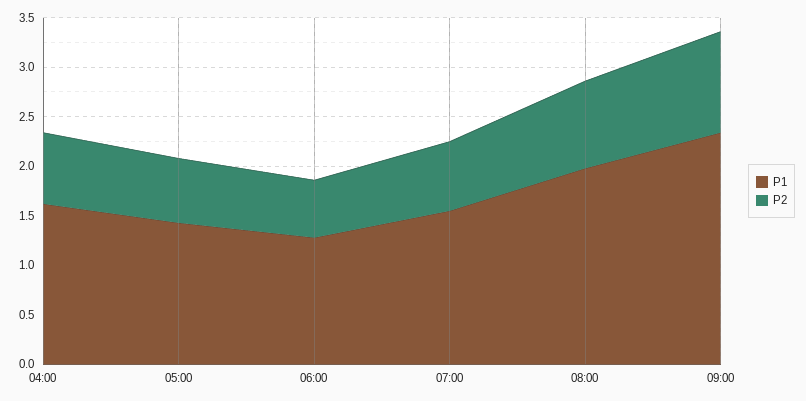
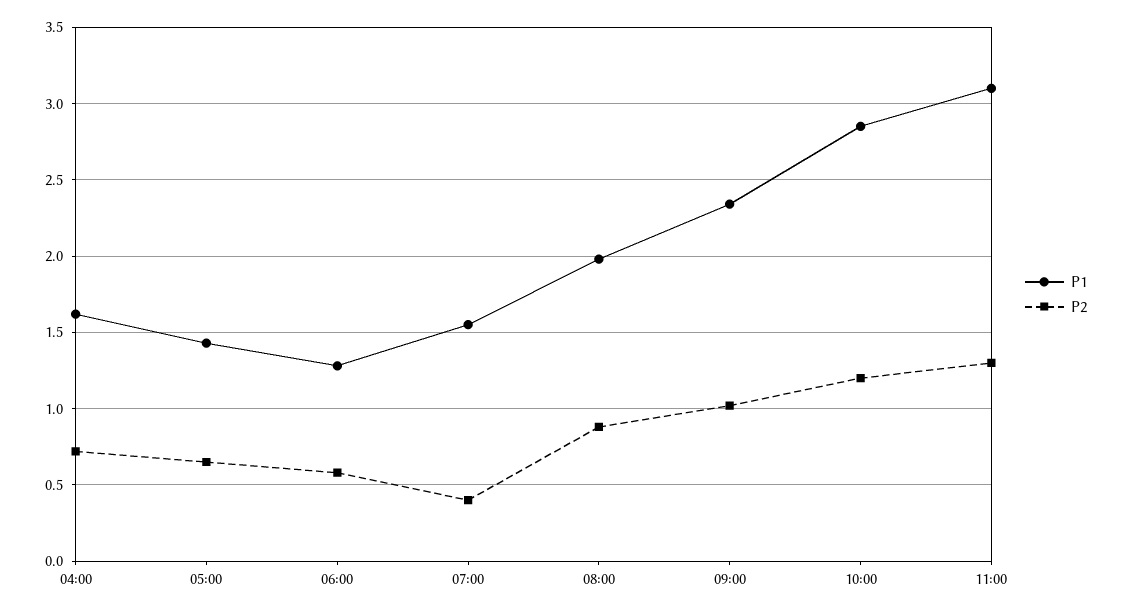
P2, 07:00: 0.7 -> 0.4
P1, 10:00: none -> 2.85
P2, 10:00: none -> 1.2
P1, 11:00: none -> 3.1
P2, 11:00: none -> 1.3

